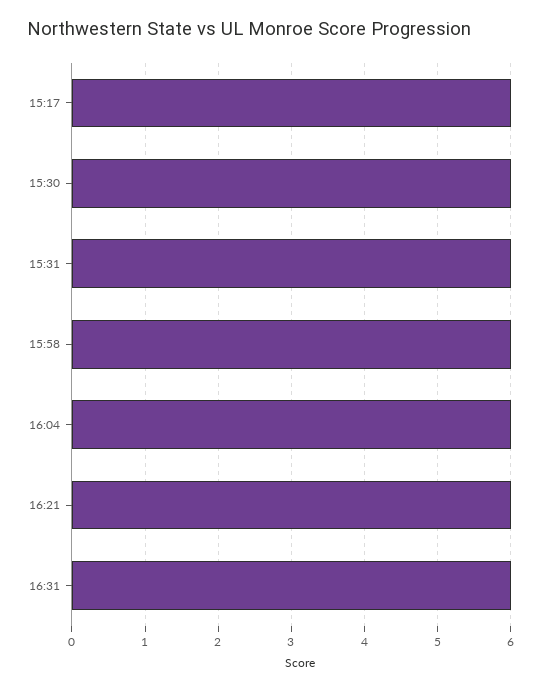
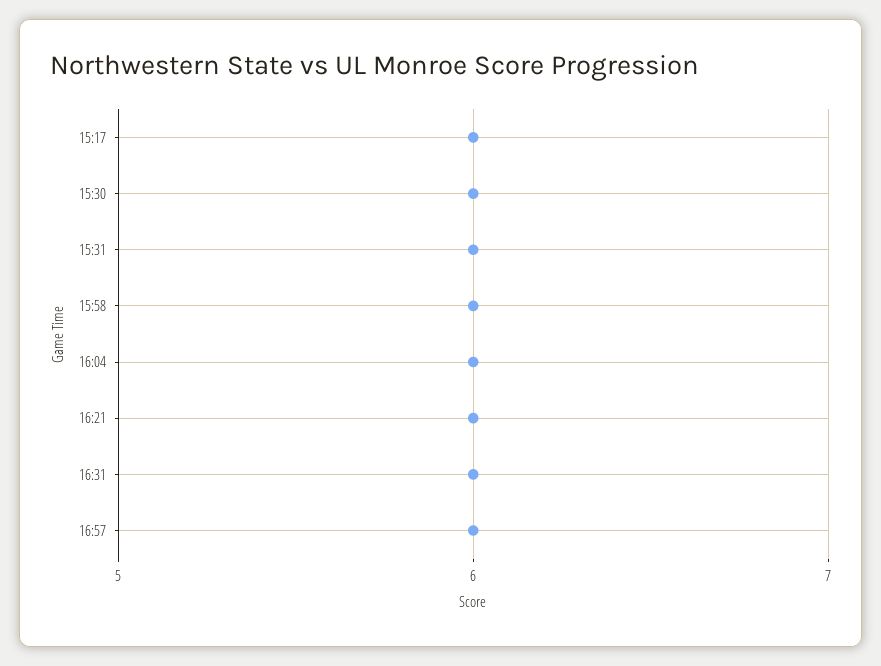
16:57: none -> 6

